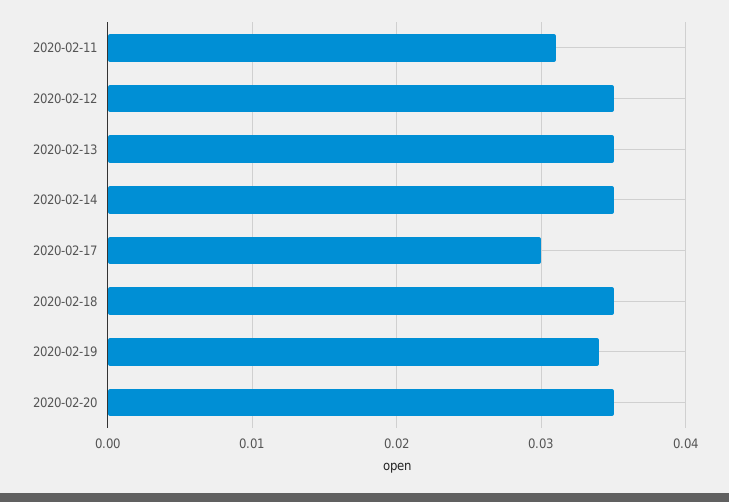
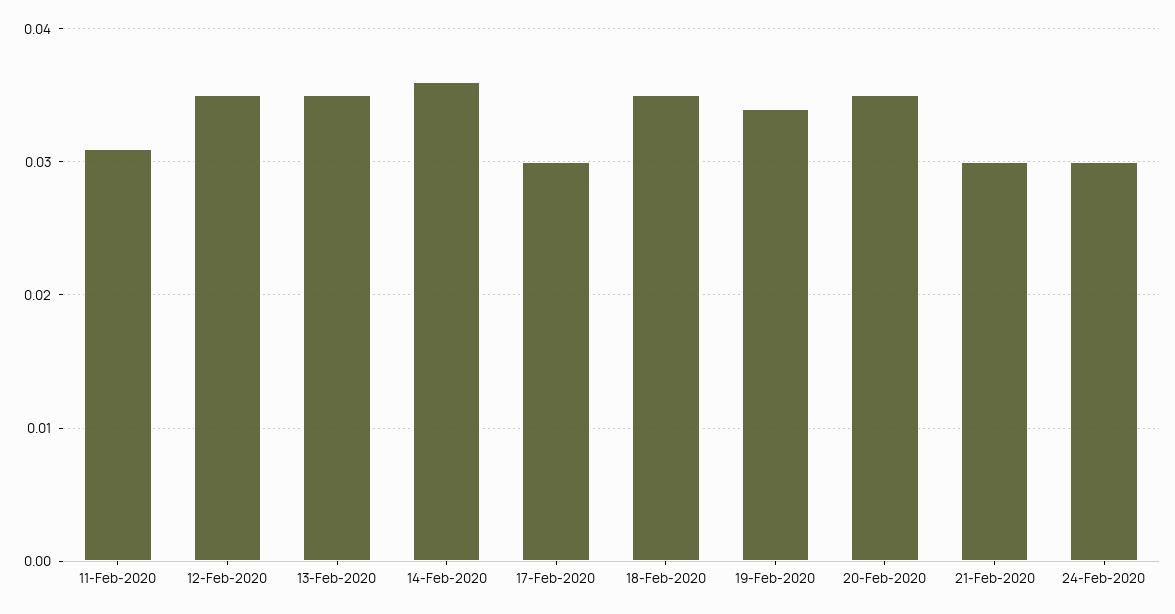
2020-02-14: 0.035 -> 0.036
21-Feb-2020: none -> 0.03
24-Feb-2020: none -> 0.03

